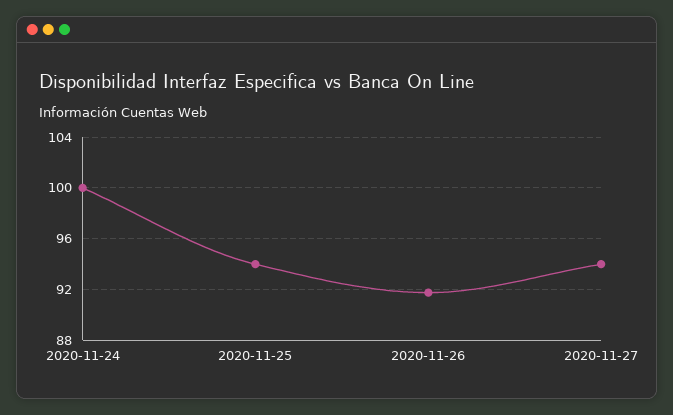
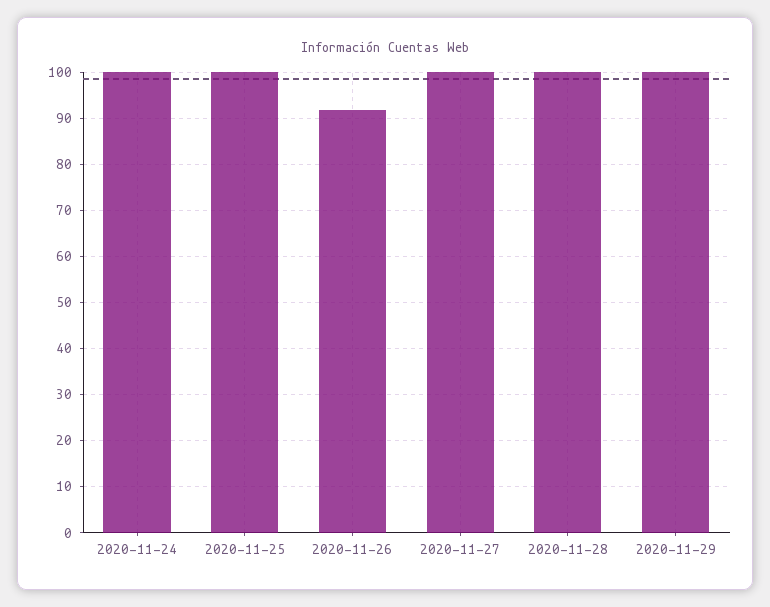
2020-11-25: 94 -> 100
2020-11-27: 94 -> 100
2020-11-28: none -> 100
2020-11-29: none -> 100

